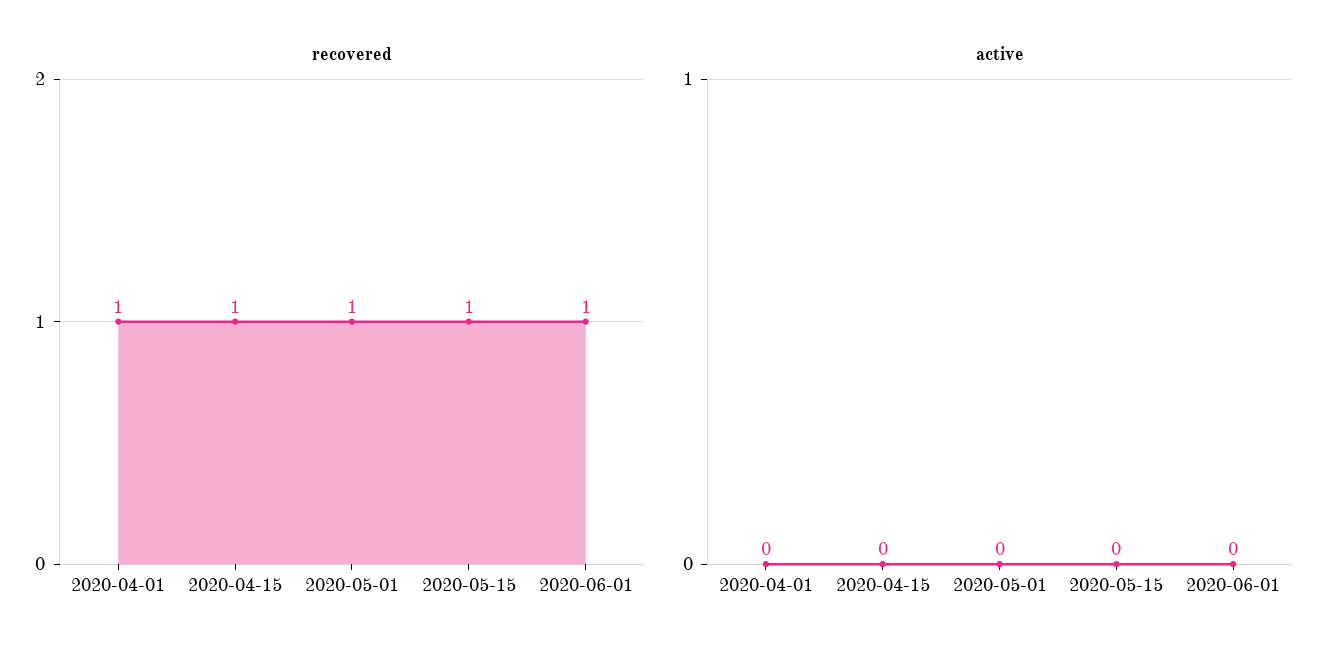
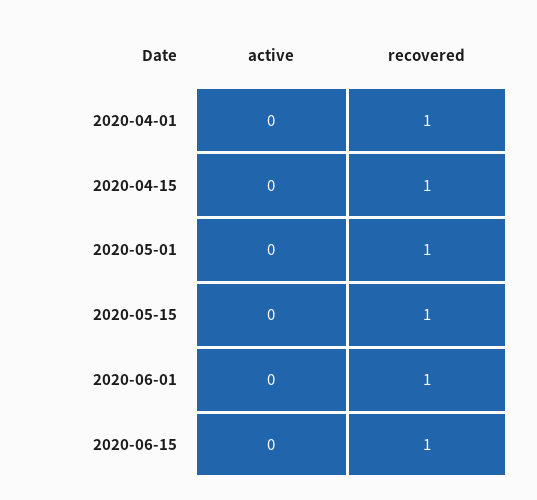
active, 2020-06-15: none -> 0
recovered, 2020-06-15: none -> 1

